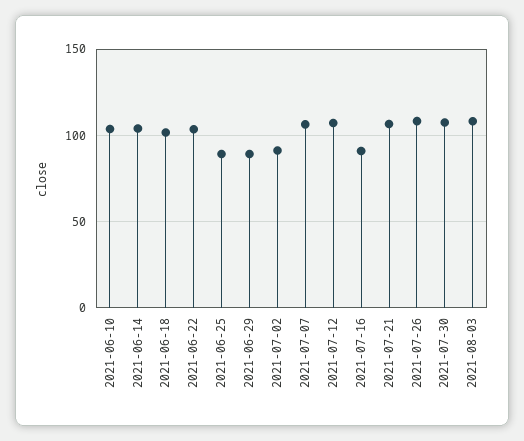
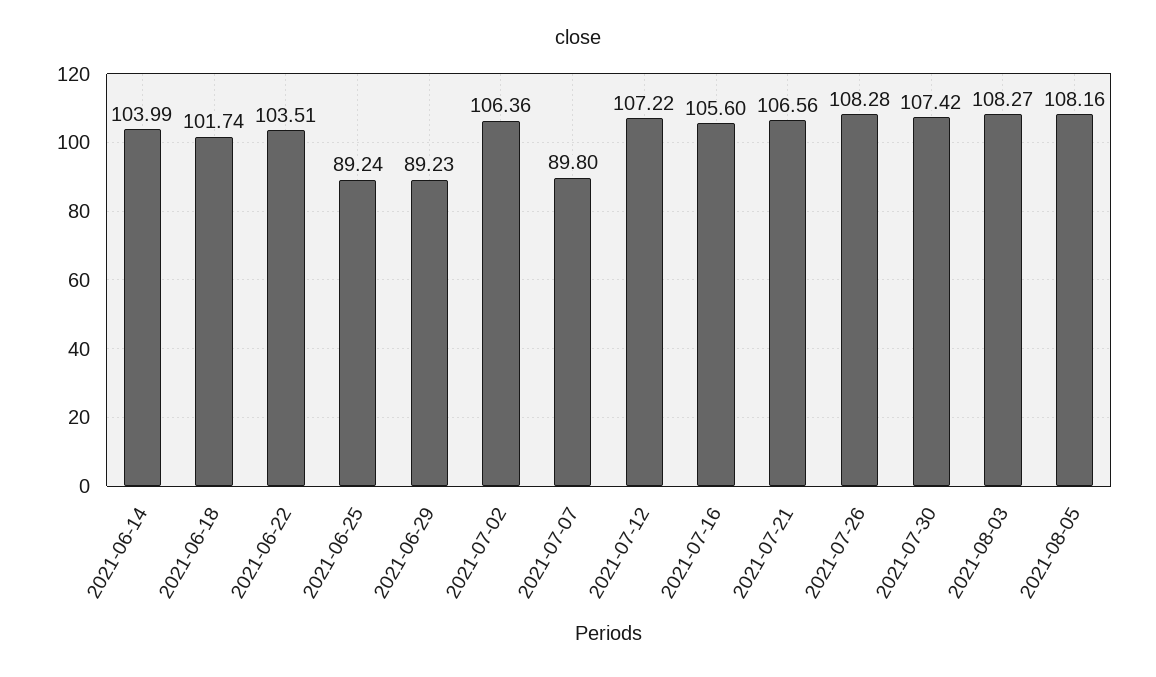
2021-06-10: 105 -> none
2021-07-02: 90 -> 106.36
2021-07-07: 105 -> 89.8
2021-07-16: 90 -> 105.6
2021-08-05: none -> 108.16

